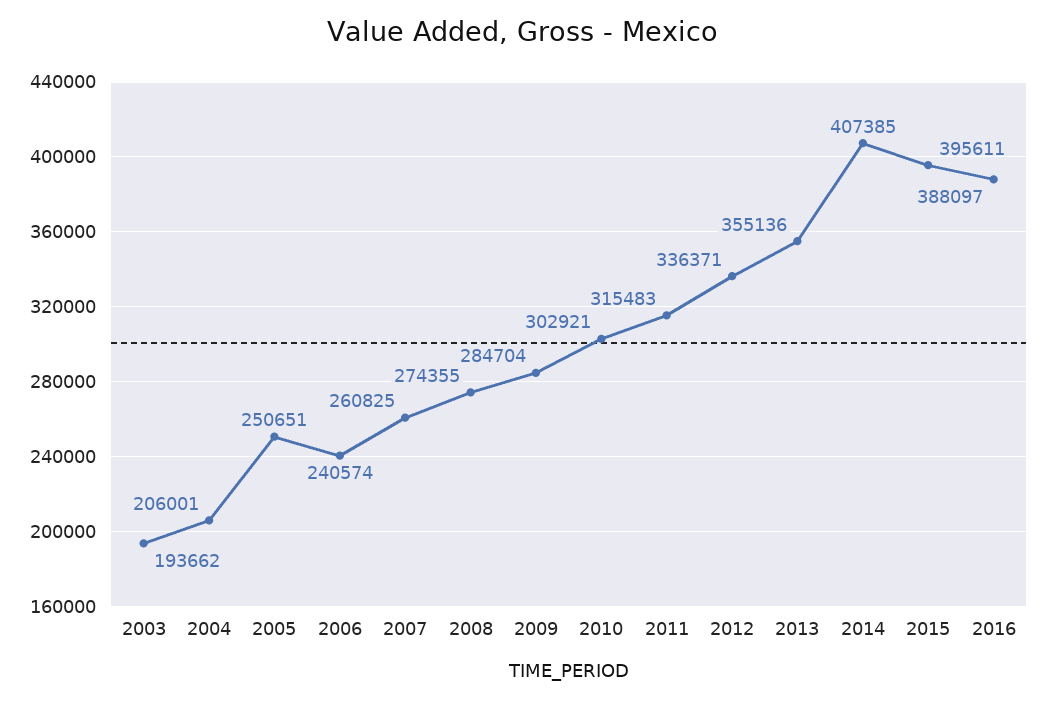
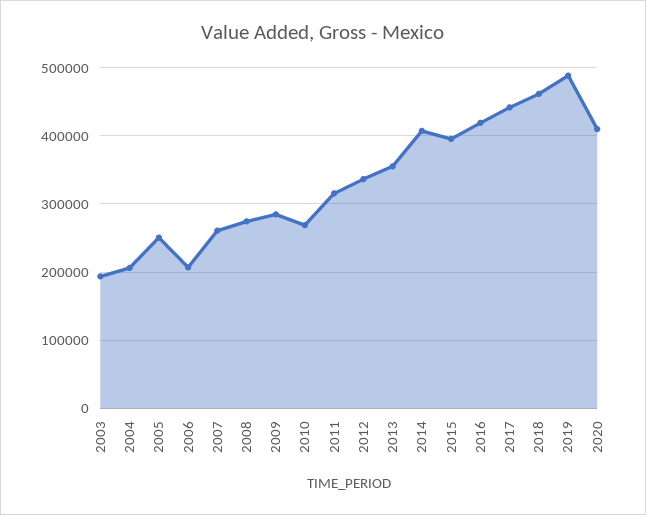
2006: 240574 -> 210000
2010: 302921 -> 270000
2016: 388097 -> 420000
2017: none -> 440000
2018: none -> 460000
2019: none -> 490000
2020: none -> 410000

